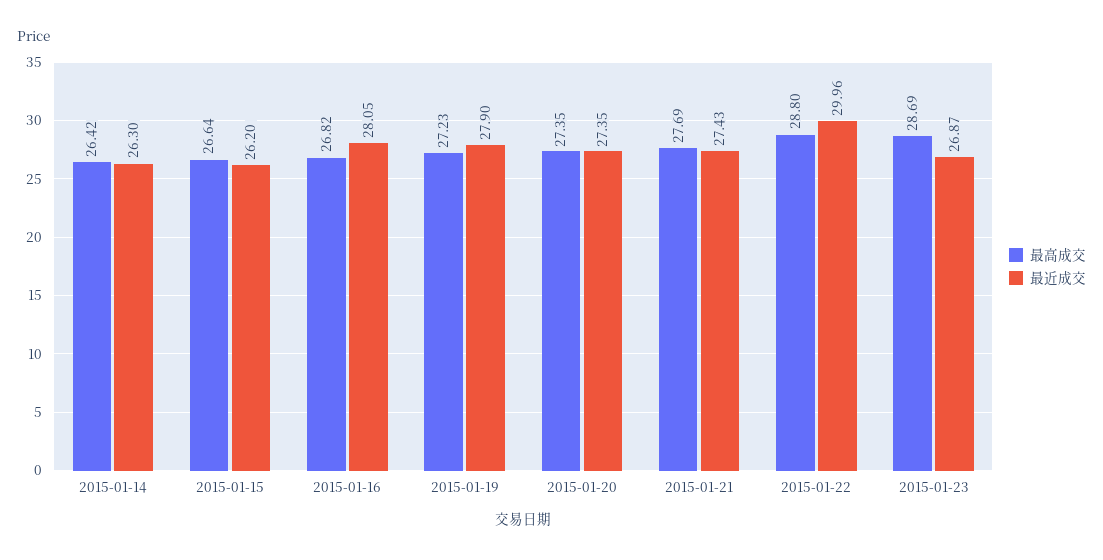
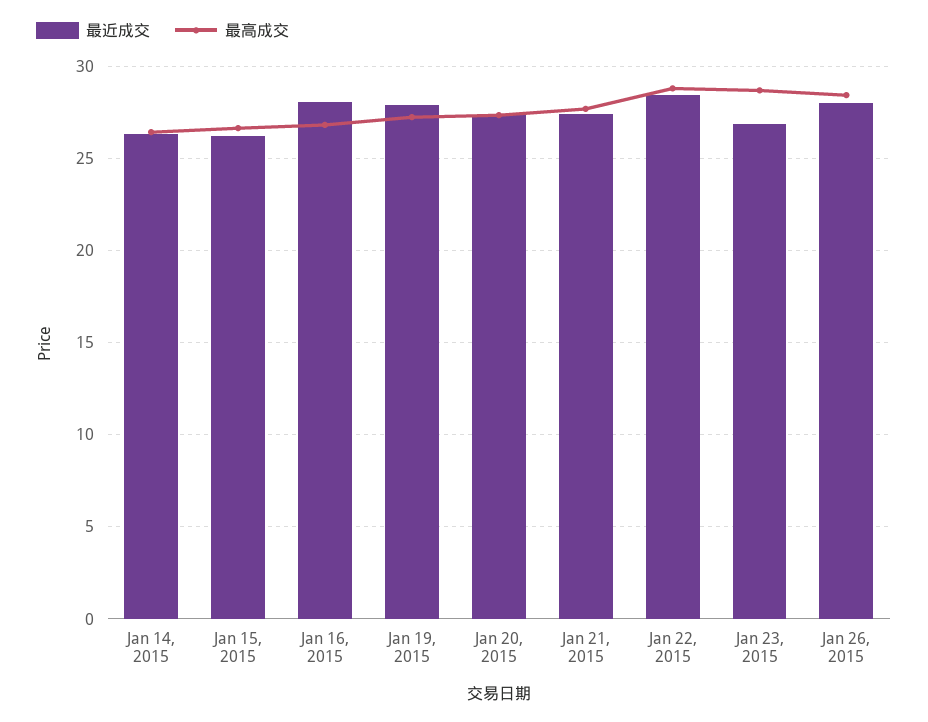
最近成交, 2015-01-22: 29.96 -> 28.5
最近成交, Jan 26, 2015: none -> 28
最高成交, Jan 26, 2015: none -> 28.5

